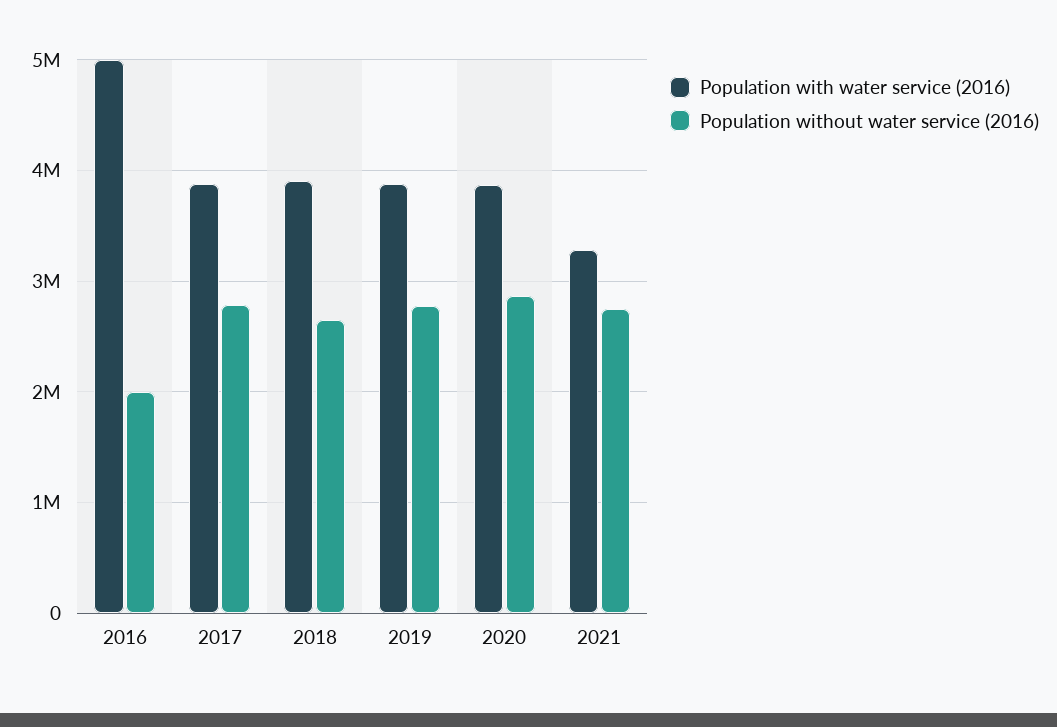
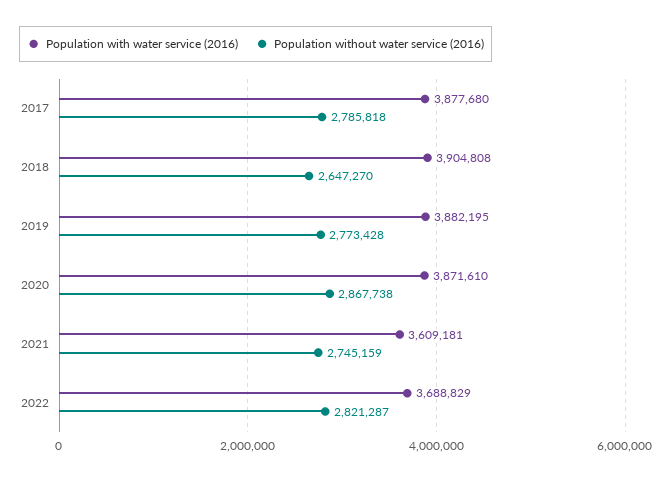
Population with water service (2016), 2016: 5000000 -> none
Population without water service (2016), 2016: 2000000 -> none
Population with water service (2016), 2021: 3300000 -> 3609181
Population with water service (2016), 2022: none -> 3688829
Population without water service (2016), 2022: none -> 2821287

